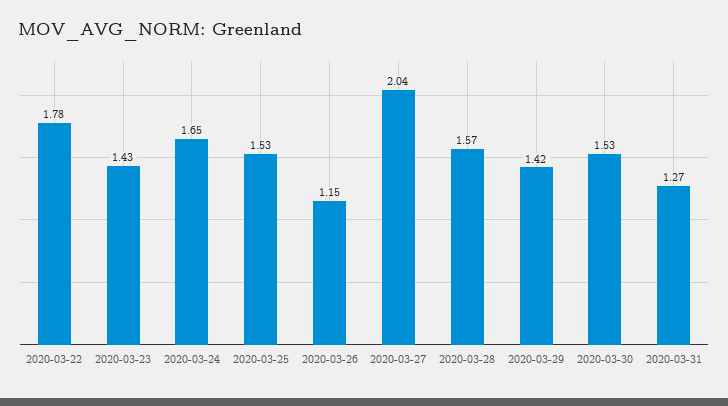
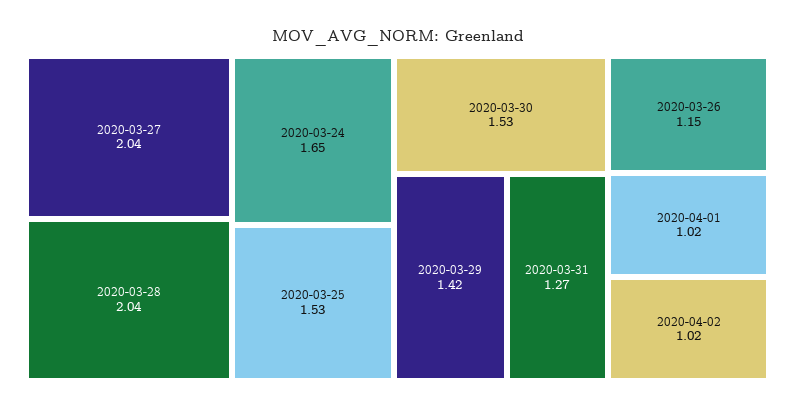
2020-03-22: 1.78 -> none
2020-03-23: 1.43 -> none
2020-03-28: 1.57 -> 2.04
2020-04-01: none -> 1.02
2020-04-02: none -> 1.02

